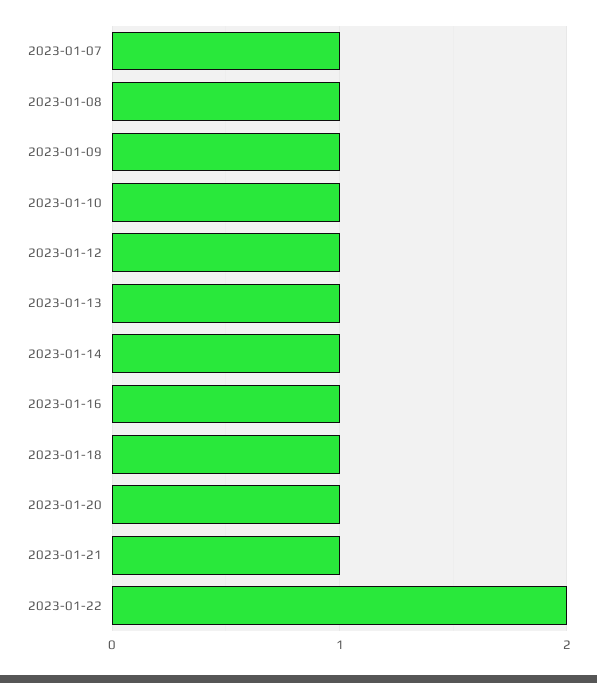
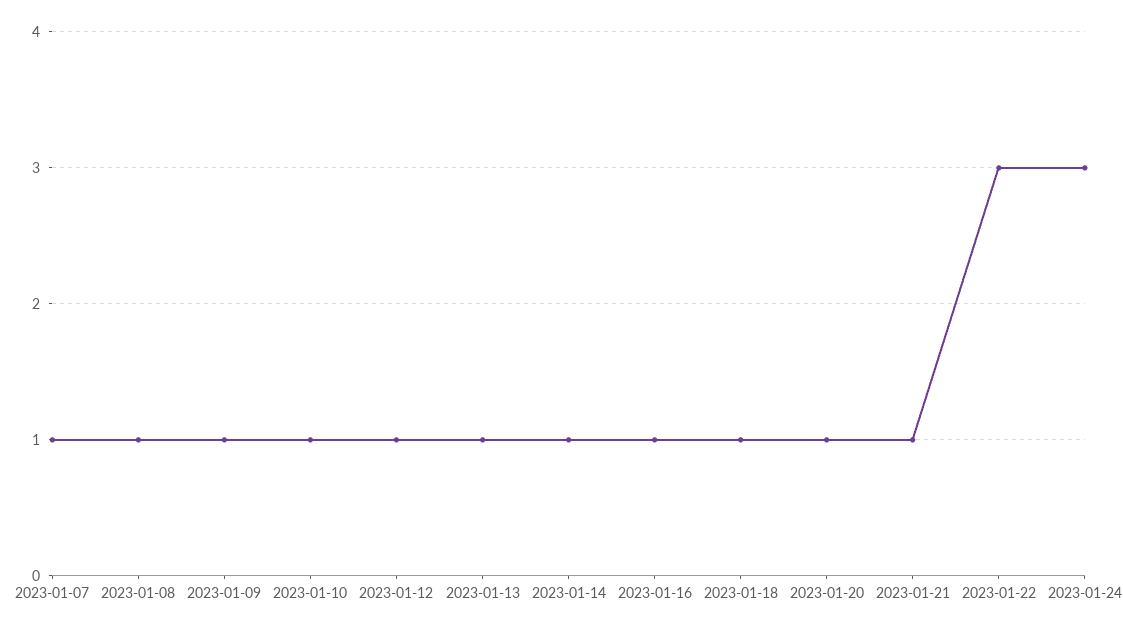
2023-01-22: 2 -> 3
2023-01-24: none -> 3

